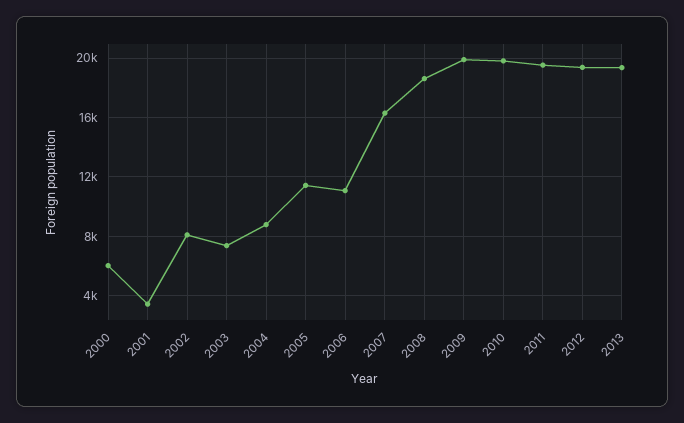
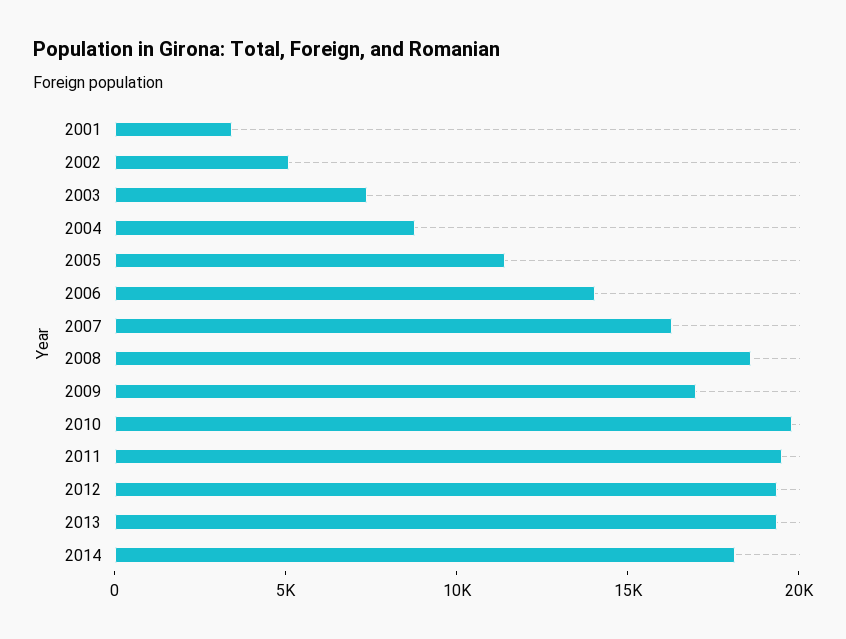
2000: 6000 -> none
2002: 8000 -> 5000
2006: 11000 -> 14000
2009: 20000 -> 17000
2014: none -> 18000

